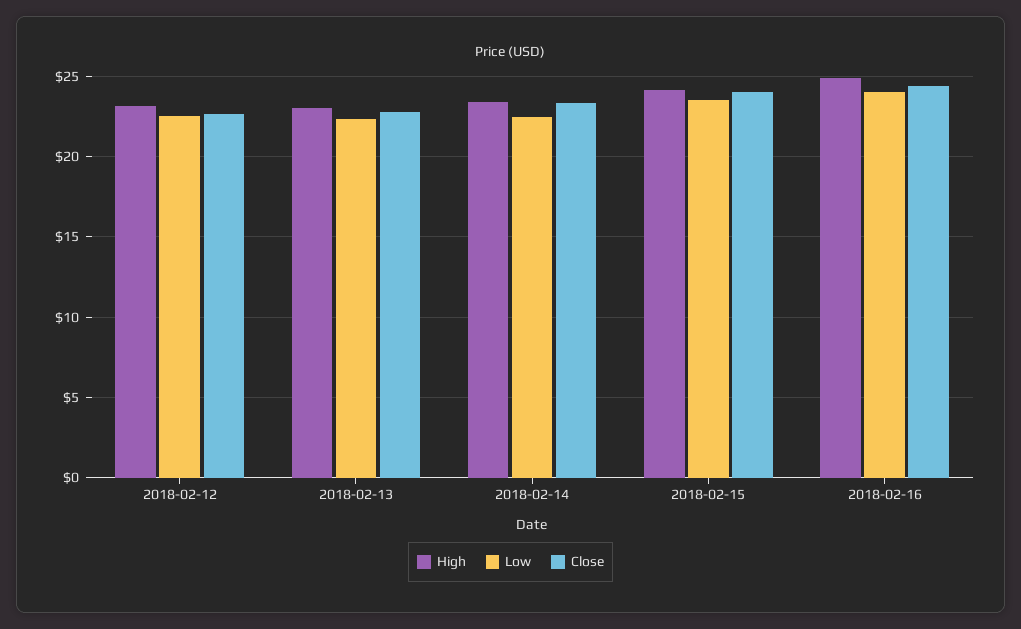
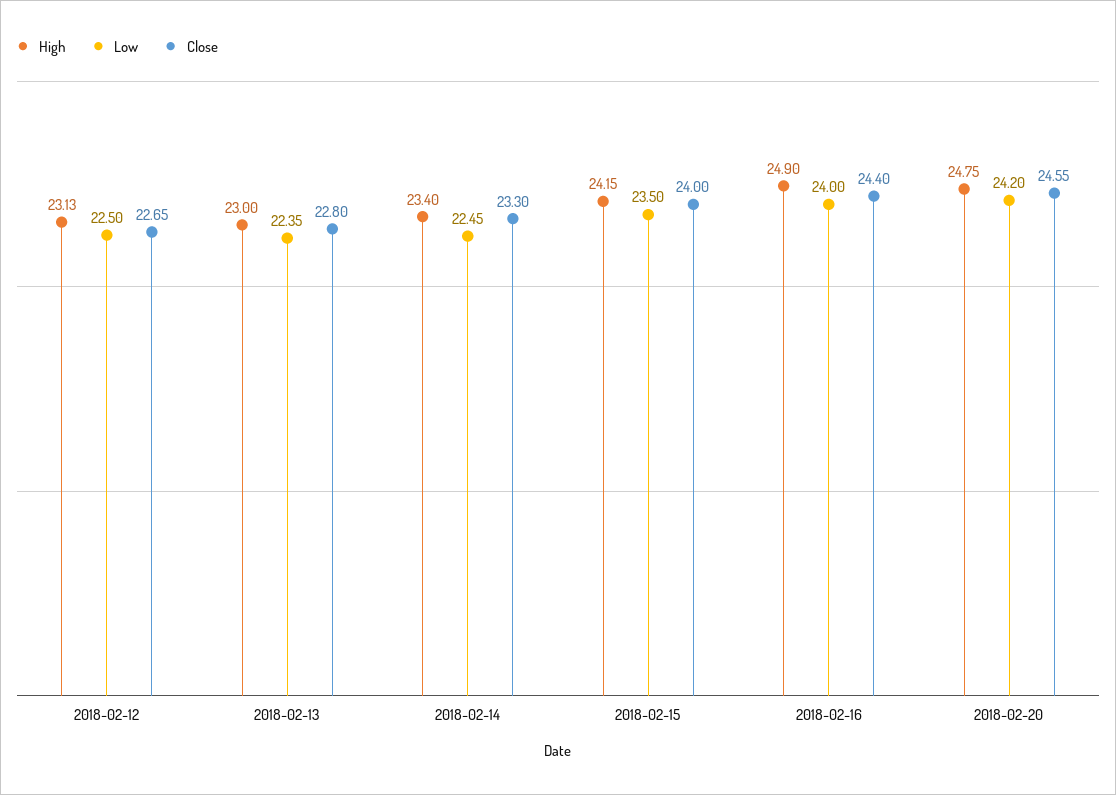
High, 2018-02-20: none -> 24.75
Low, 2018-02-20: none -> 24.2
Close, 2018-02-20: none -> 24.55

